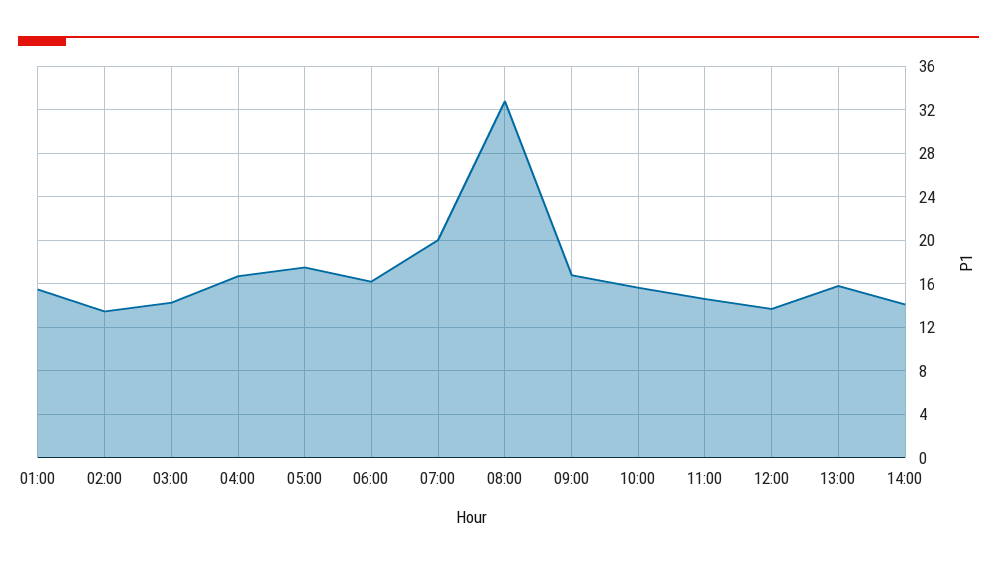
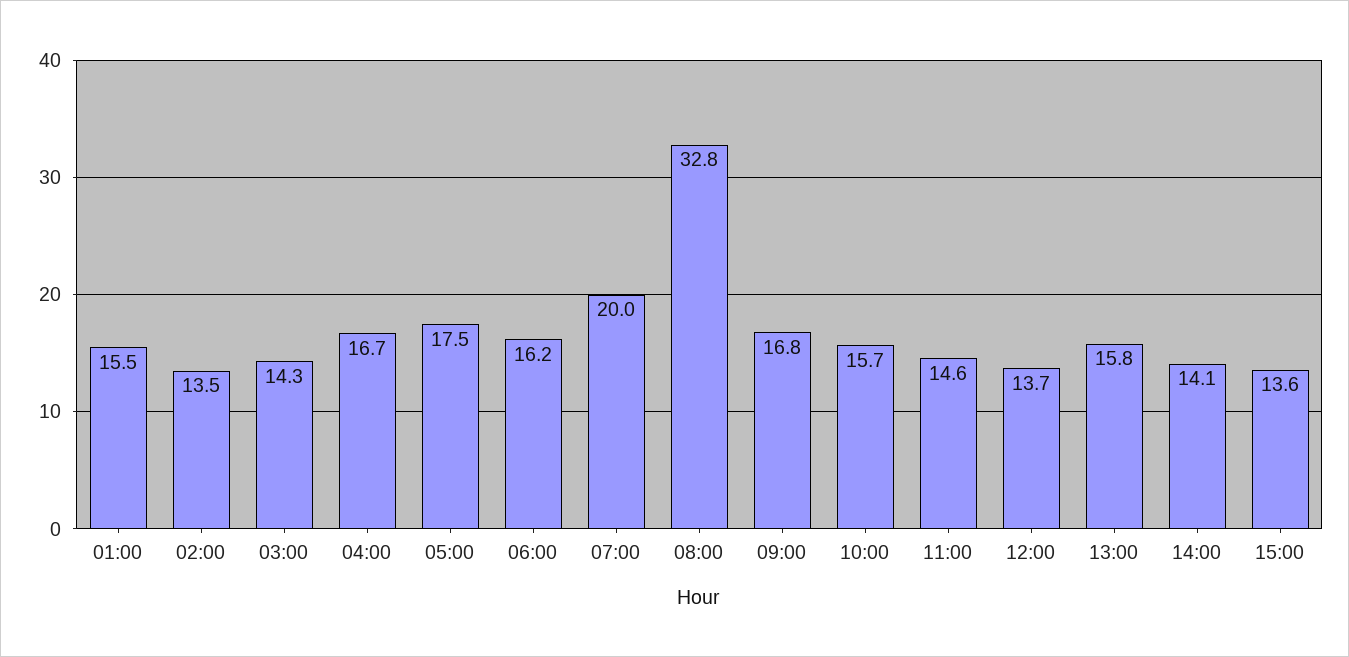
15:00: none -> 13.6

